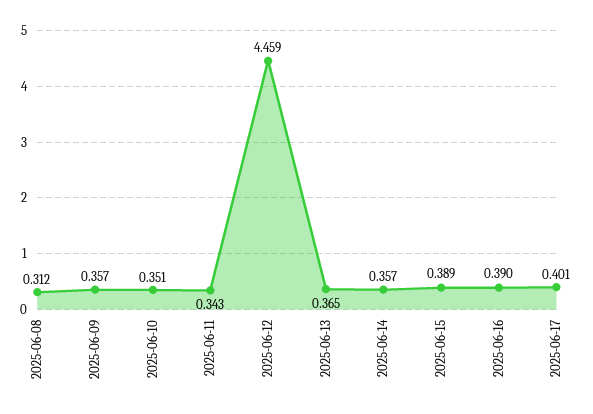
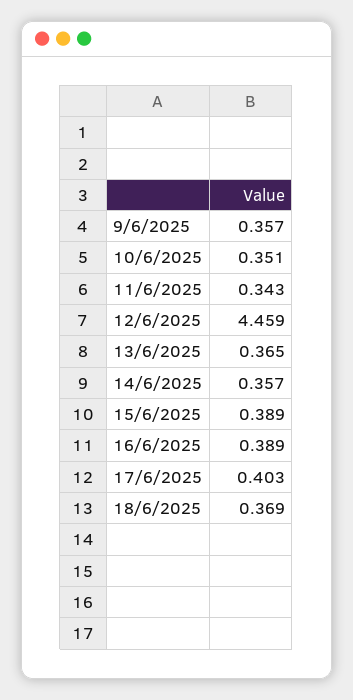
2025-06-08: 0.312 -> none
2025-06-16: 0.39 -> 0.389
2025-06-17: 0.401 -> 0.403
18/6/2025: none -> 0.369

